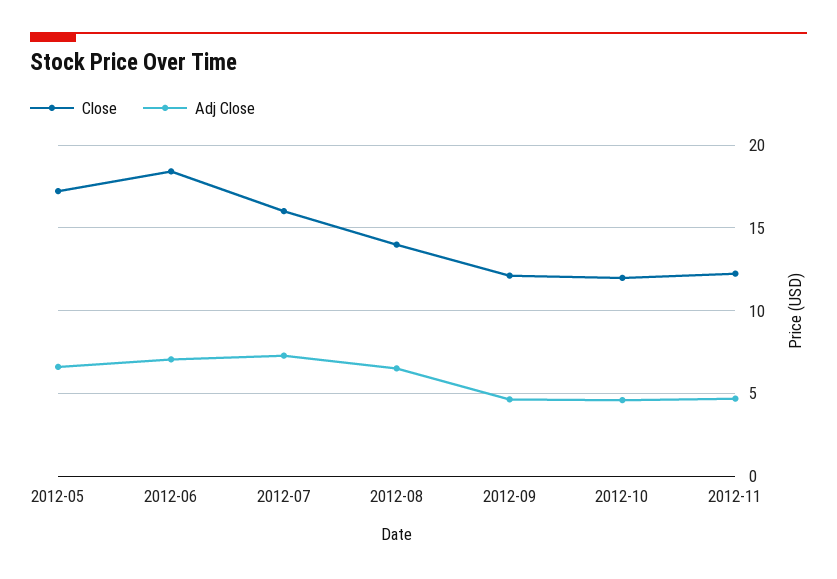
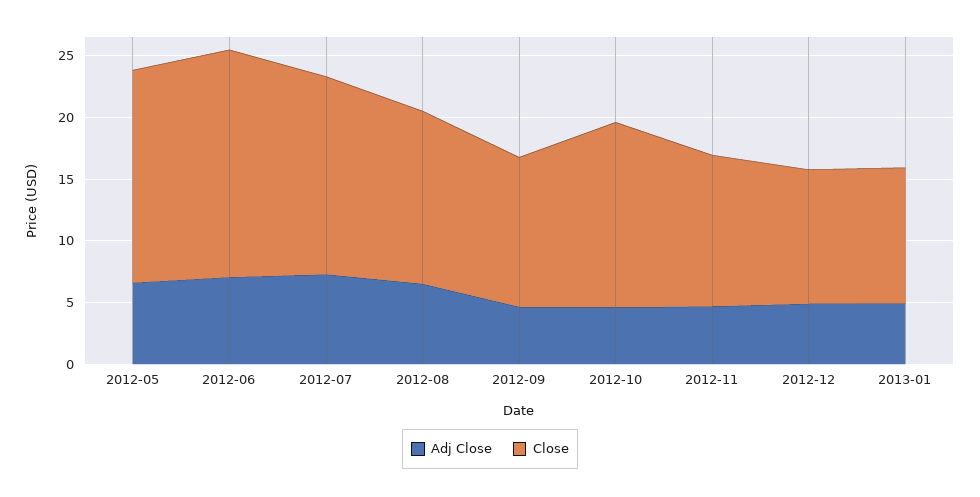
Close, 2012-10: 12 -> 15
Adj Close, 2012-12: none -> 5
Close, 2012-12: none -> 11
Adj Close, 2013-01: none -> 5
Close, 2013-01: none -> 11

